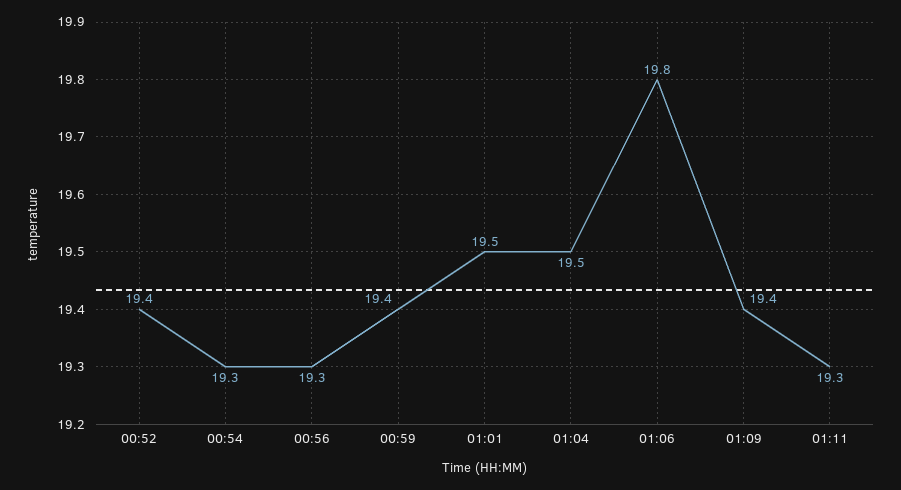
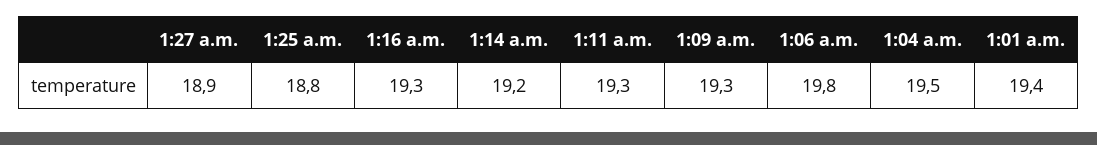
00:52: 19.4 -> none
00:54: 19.3 -> none
00:56: 19.3 -> none
00:59: 19.4 -> none
01:01: 19.5 -> 19.4
01:09: 19.4 -> 19.3
1:27 a.m.: none -> 18.9
1:25 a.m.: none -> 18.8
1:16 a.m.: none -> 19.3
1:14 a.m.: none -> 19.2

